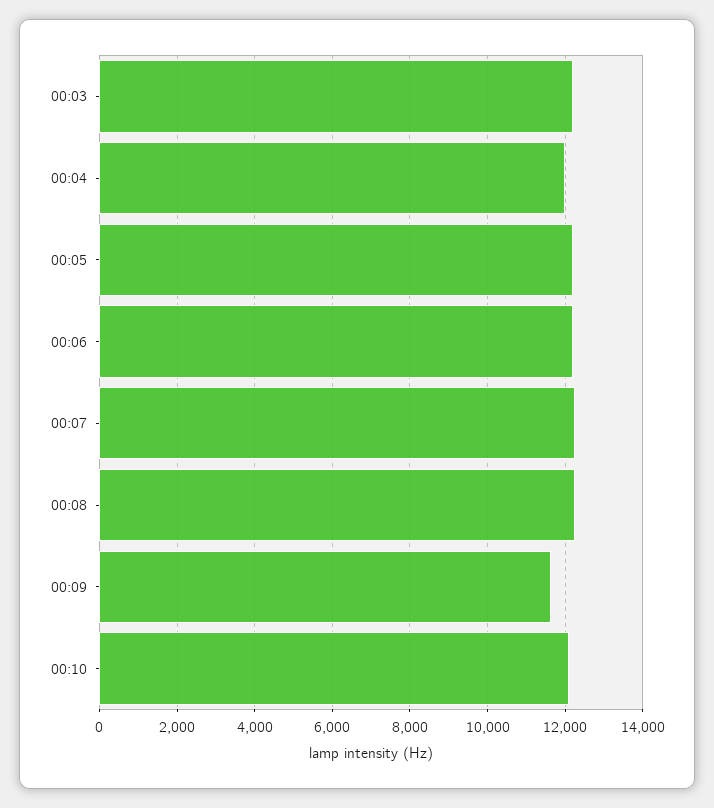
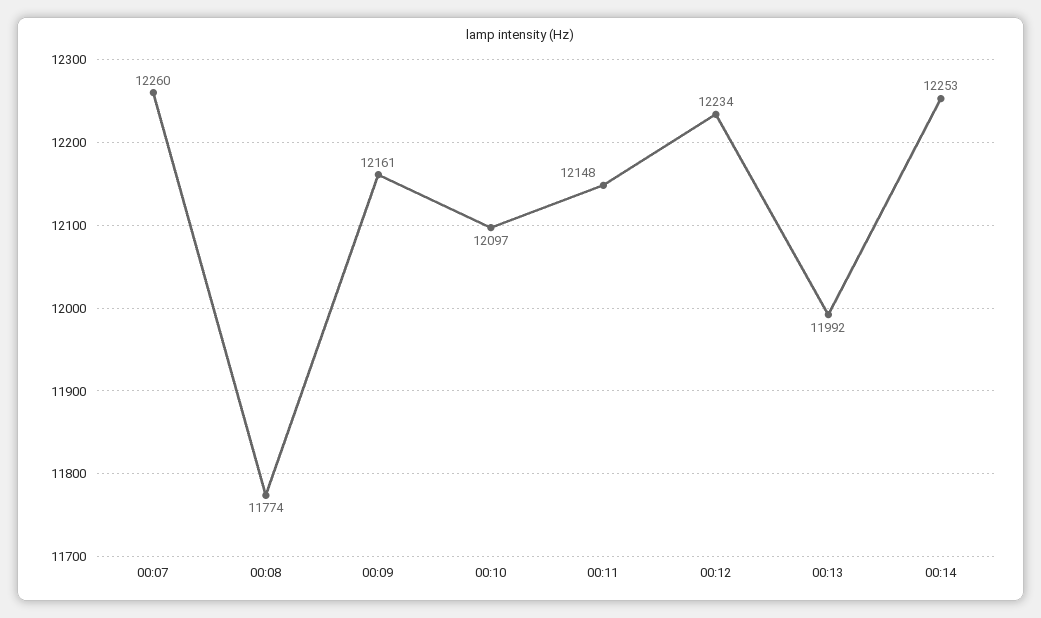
00:03: 12200 -> none
00:04: 12000 -> none
00:05: 12200 -> none
00:06: 12200 -> none
00:08: 12200 -> 11774
00:09: 11600 -> 12161
00:11: none -> 12148
00:12: none -> 12234
00:13: none -> 11992
00:14: none -> 12253

